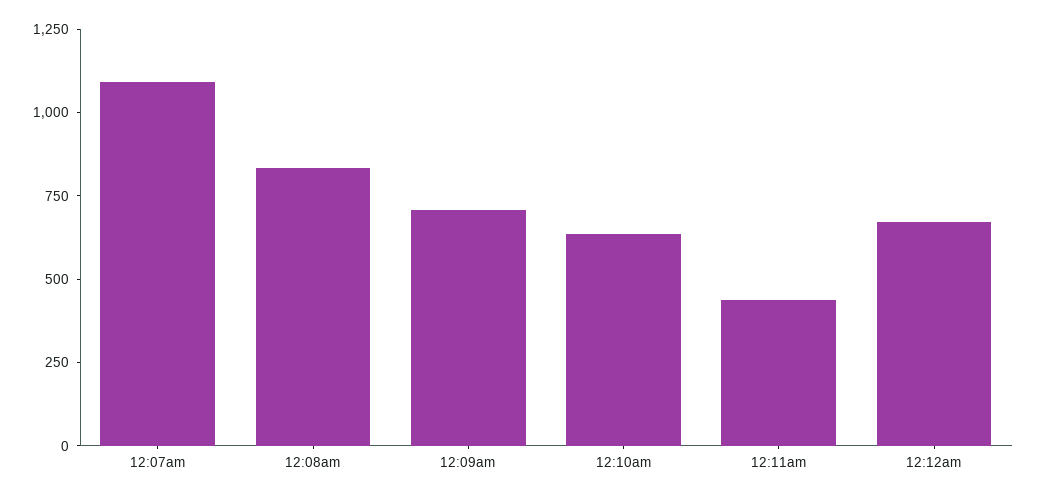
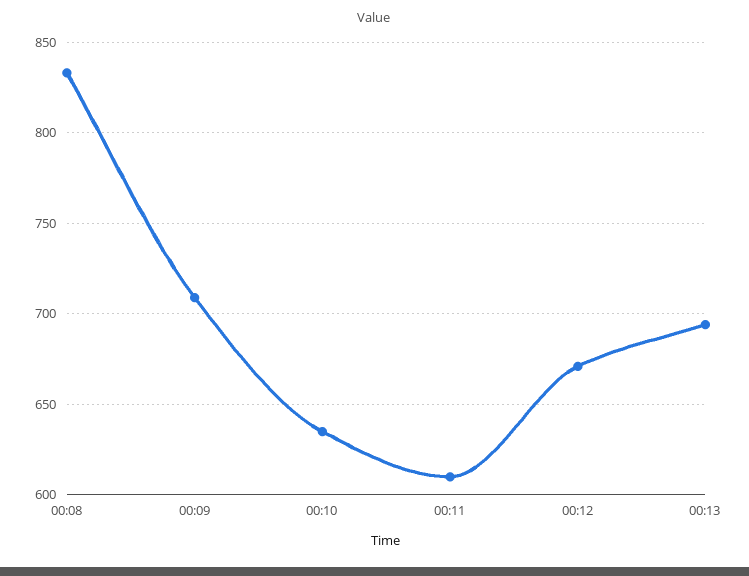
12:07am: 1100 -> none
12:11am: 450 -> 610
00:13: none -> 695

